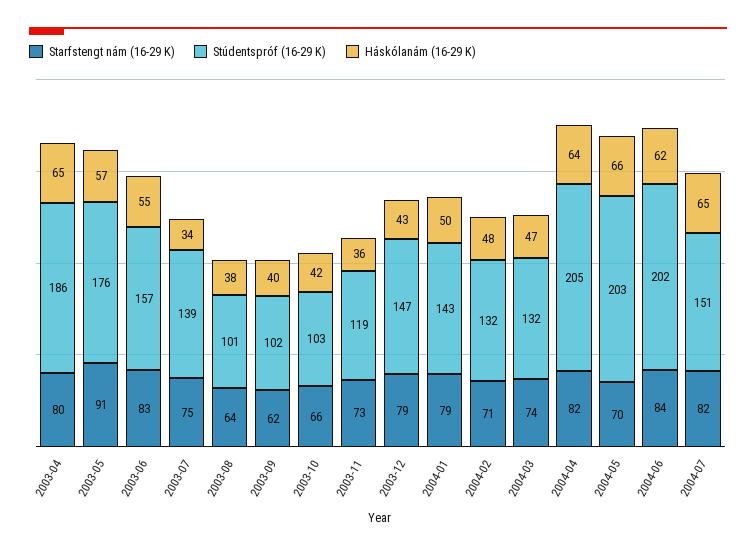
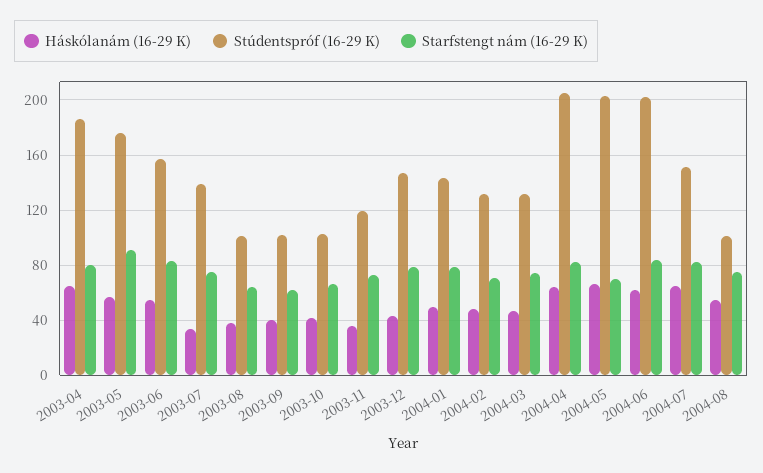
Háskólanám (16-29 K), 2004-08: none -> 55
Stúdentspróf (16-29 K), 2004-08: none -> 100
Starfstengt nám (16-29 K), 2004-08: none -> 75

